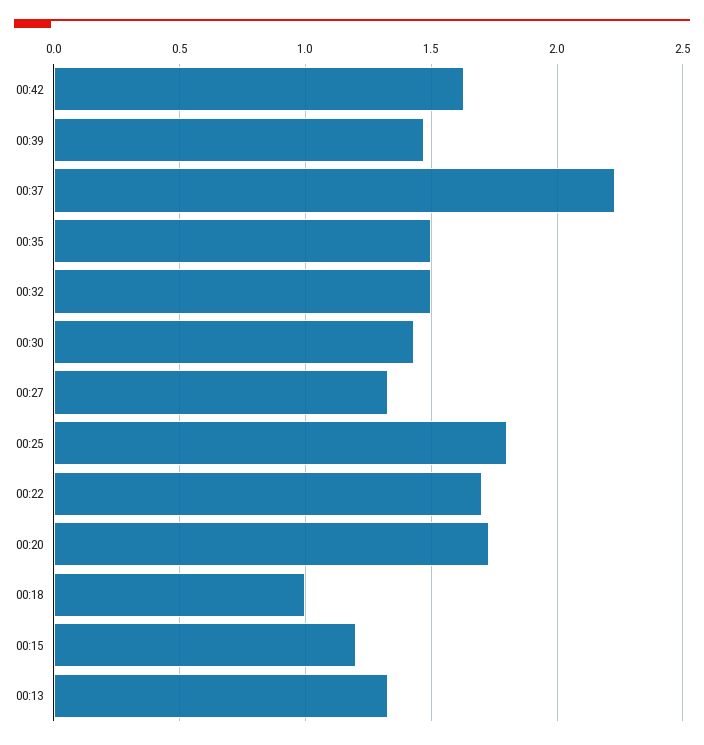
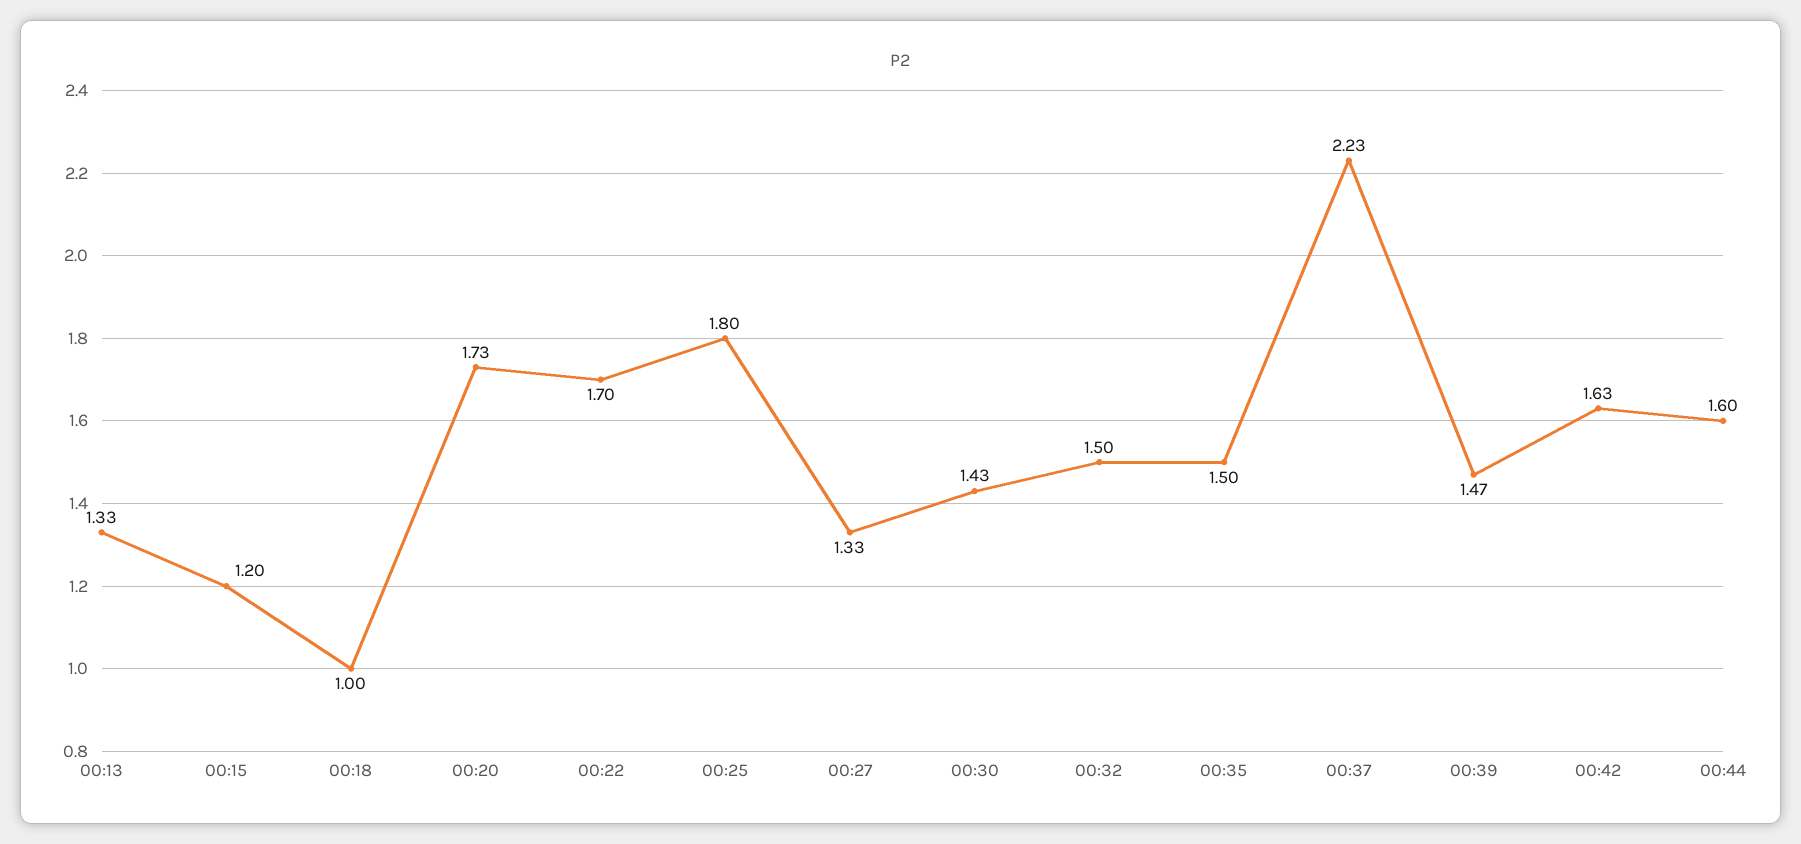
00:44: none -> 1.6

